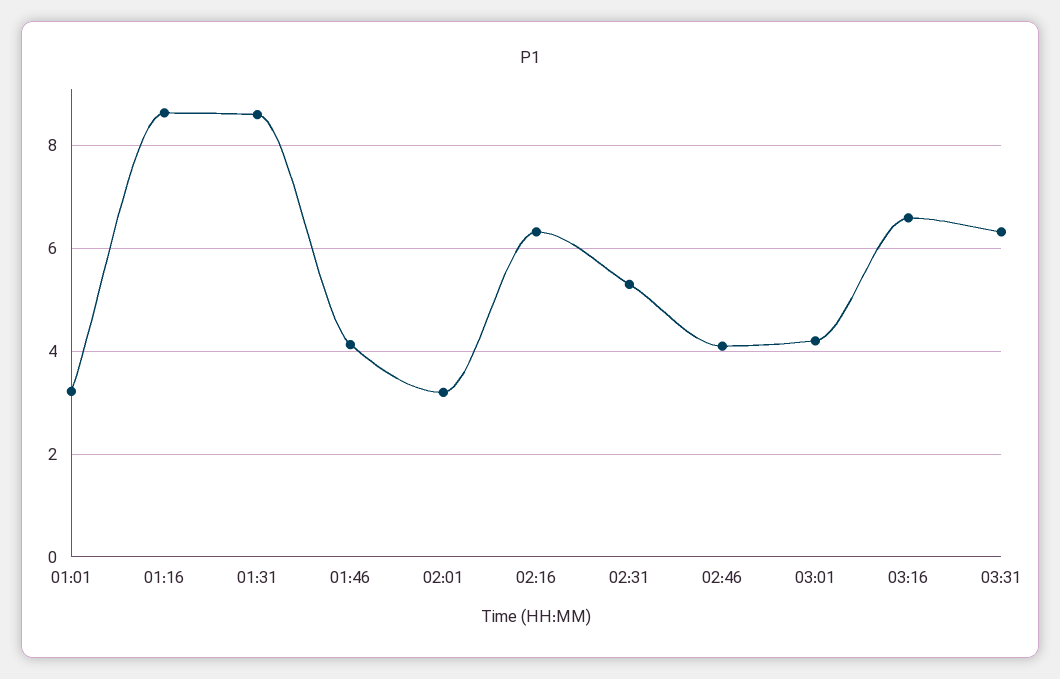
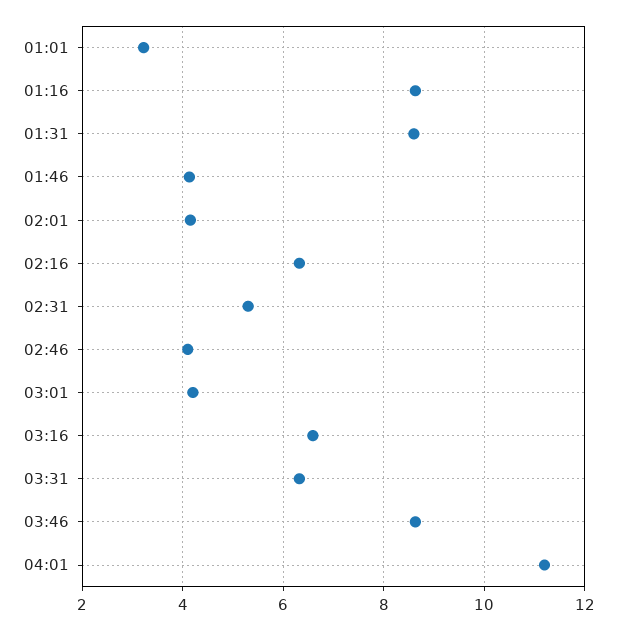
02:01: 3.2 -> 4.2
03:46: none -> 8.6
04:01: none -> 11.2

